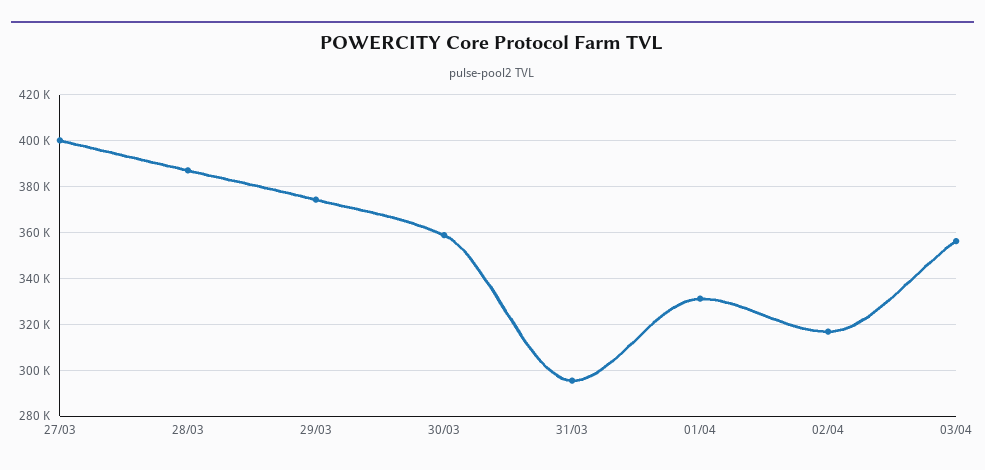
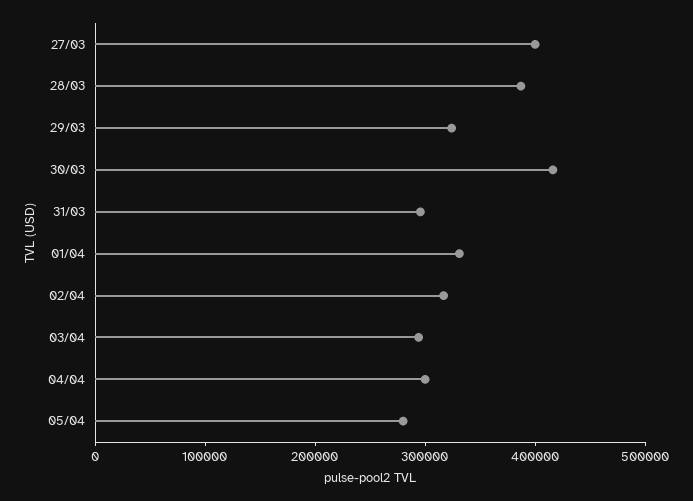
29/03: 375000 -> 320000
30/03: 360000 -> 420000
03/04: 355000 -> 300000
04/04: none -> 300000
05/04: none -> 280000

